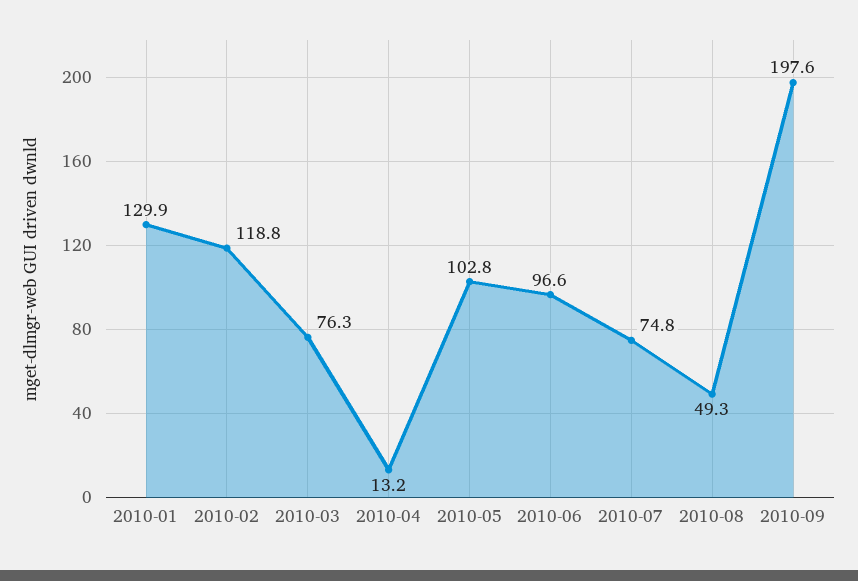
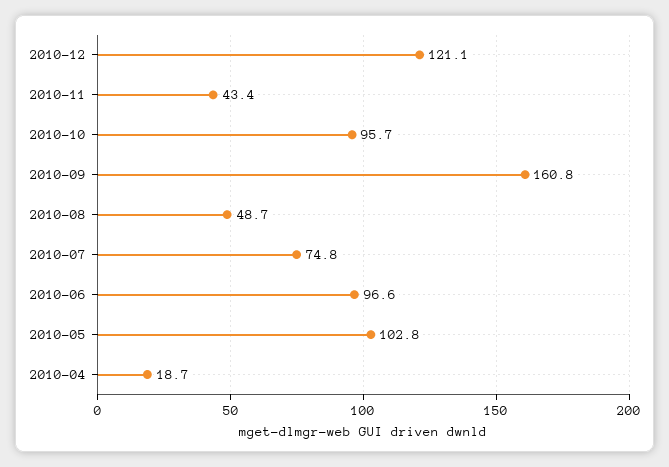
2010-01: 129.9 -> none
2010-02: 118.8 -> none
2010-03: 76.3 -> none
2010-04: 13.2 -> 18.7
2010-08: 49.3 -> 48.7
2010-09: 197.6 -> 160.8
2010-12: none -> 121.1
2010-11: none -> 43.4
2010-10: none -> 95.7

